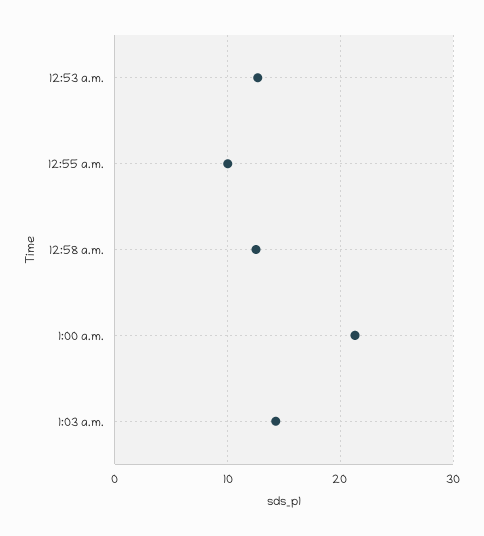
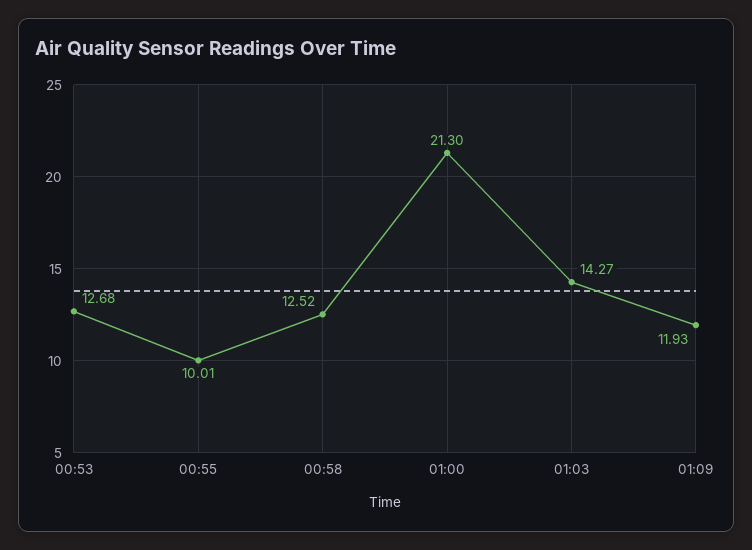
01:09: none -> 11.93

